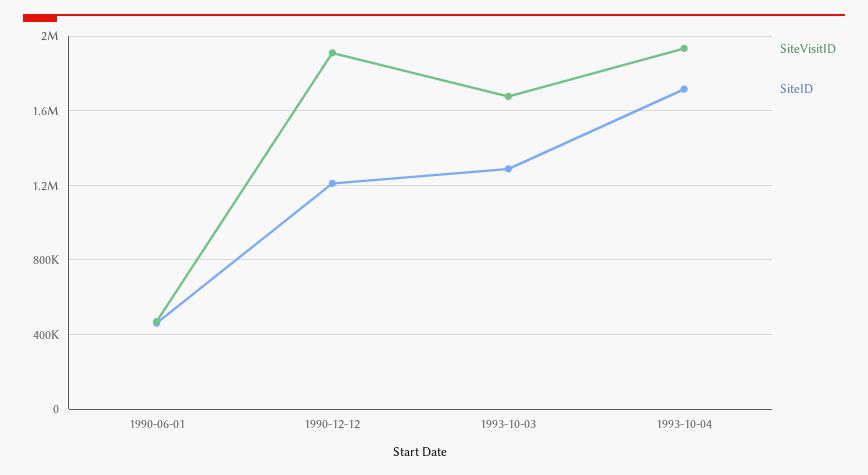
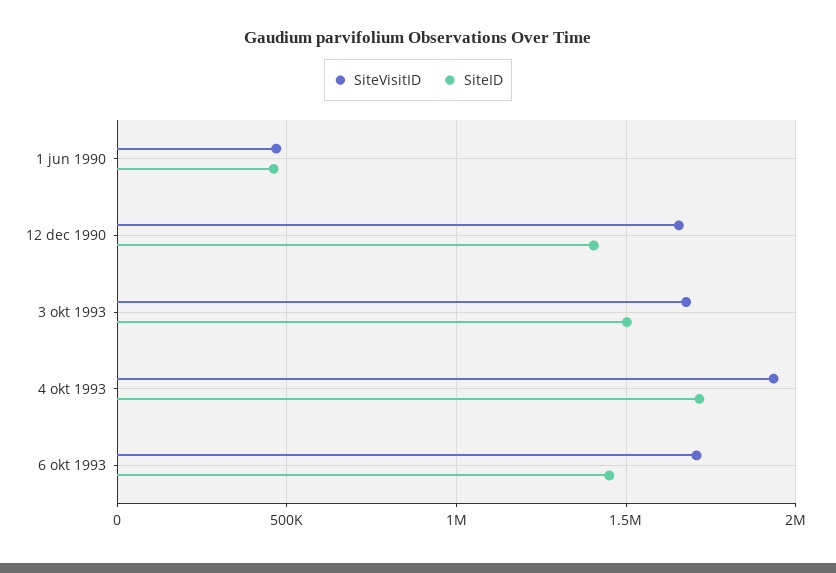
SiteVisitID, 1990-12-12: 1900000 -> 1650000
SiteID, 1990-12-12: 1200000 -> 1400000
SiteID, 1993-10-03: 1300000 -> 1500000
SiteVisitID, 6 okt 1993: none -> 1700000
SiteID, 6 okt 1993: none -> 1450000

